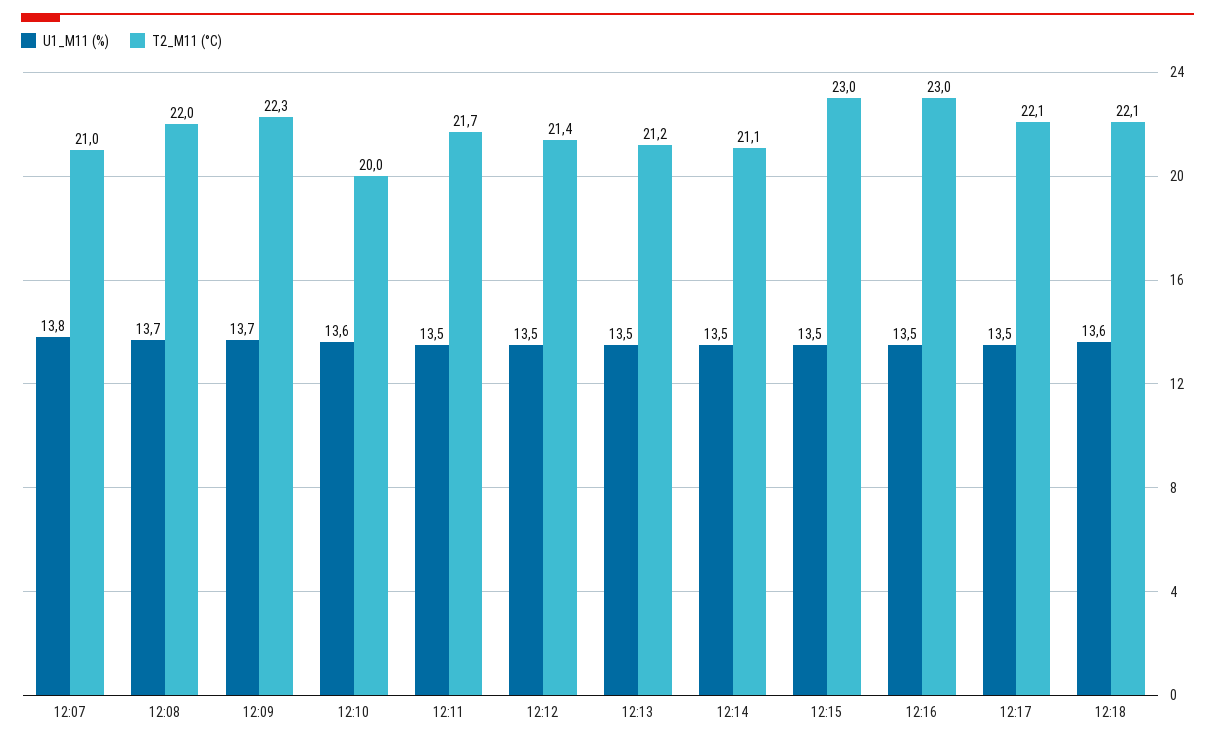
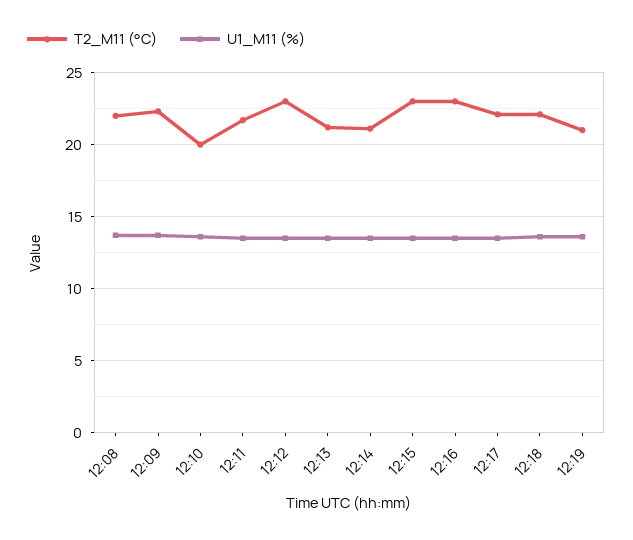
U1_M11 (%), 12:07: 13.8 -> none
T2_M11 (°C), 12:07: 21 -> none
T2_M11 (°C), 12:12: 21.4 -> 23
T2_M11 (°C), 12:19: none -> 21
U1_M11 (%), 12:19: none -> 13.5

